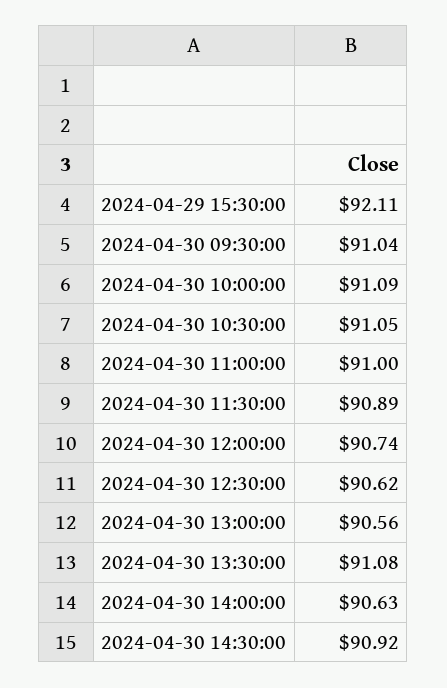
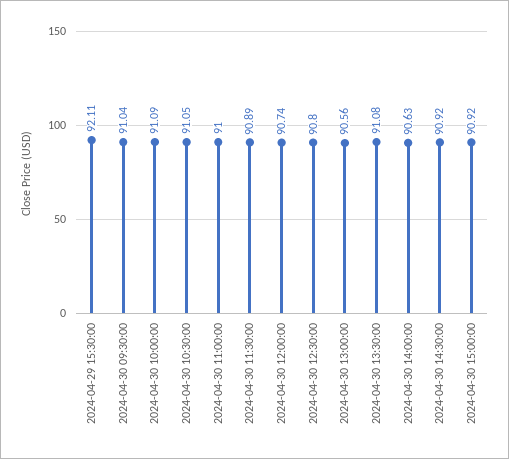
2024-04-30 12:30:00: 90.62 -> 90.8
2024-04-30 15:00:00: none -> 90.92

